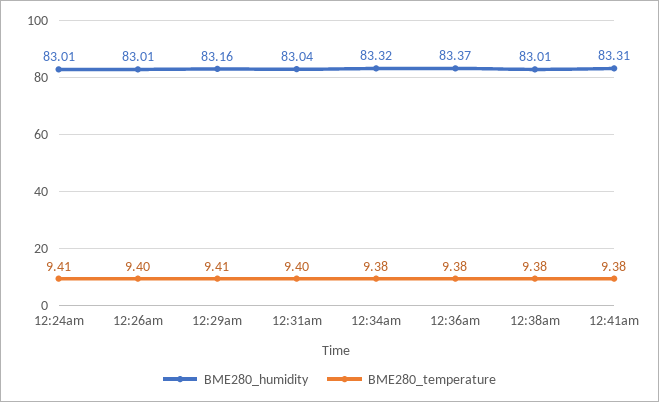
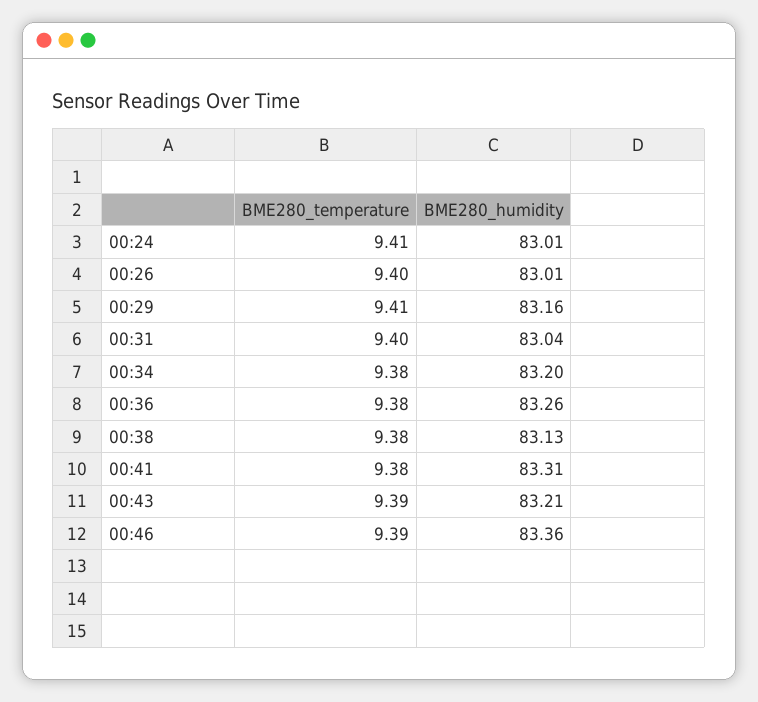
BME280_humidity, 12:34am: 83.32 -> 83.2
BME280_humidity, 12:36am: 83.37 -> 83.26
BME280_humidity, 12:38am: 83.01 -> 83.13
BME280_temperature, 00:43: none -> 9.39
BME280_humidity, 00:43: none -> 83.21
BME280_temperature, 00:46: none -> 9.39
BME280_humidity, 00:46: none -> 83.36

